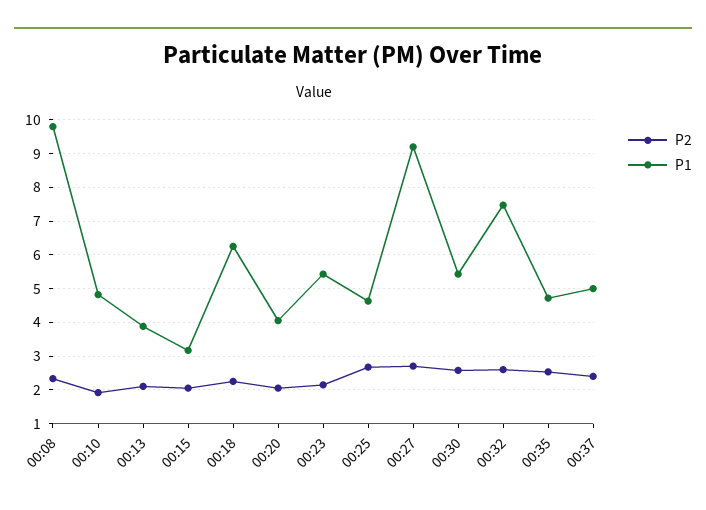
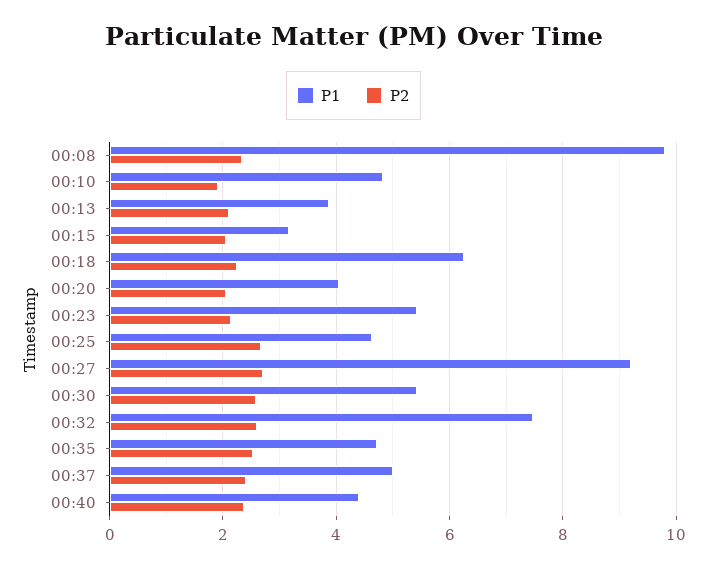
P1, 00:40: none -> 4.4
P2, 00:40: none -> 2.4

